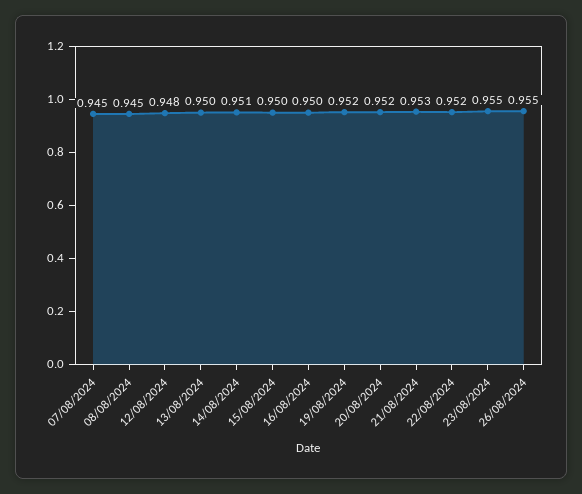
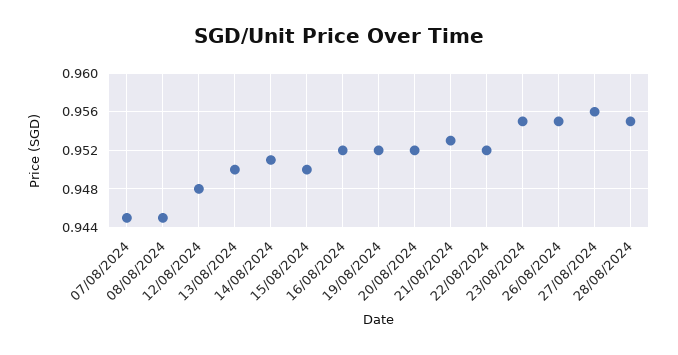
16/08/2024: 0.95 -> 0.952
27/08/2024: none -> 0.956
28/08/2024: none -> 0.955

